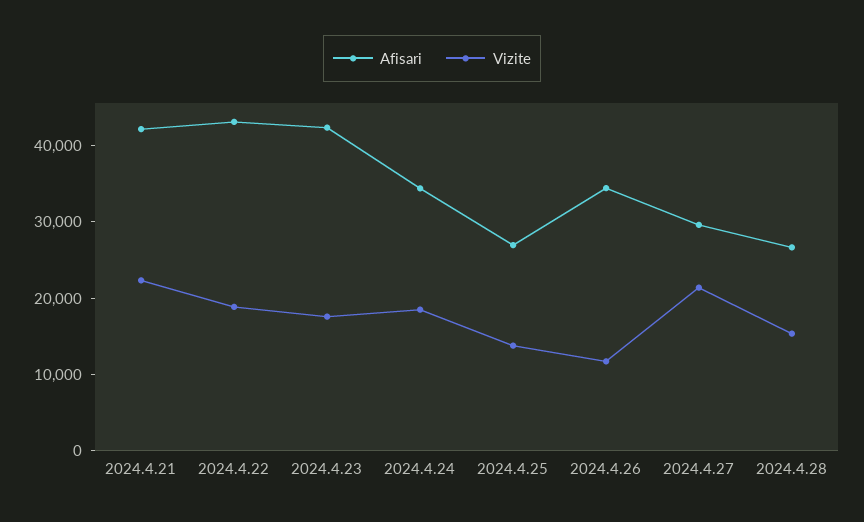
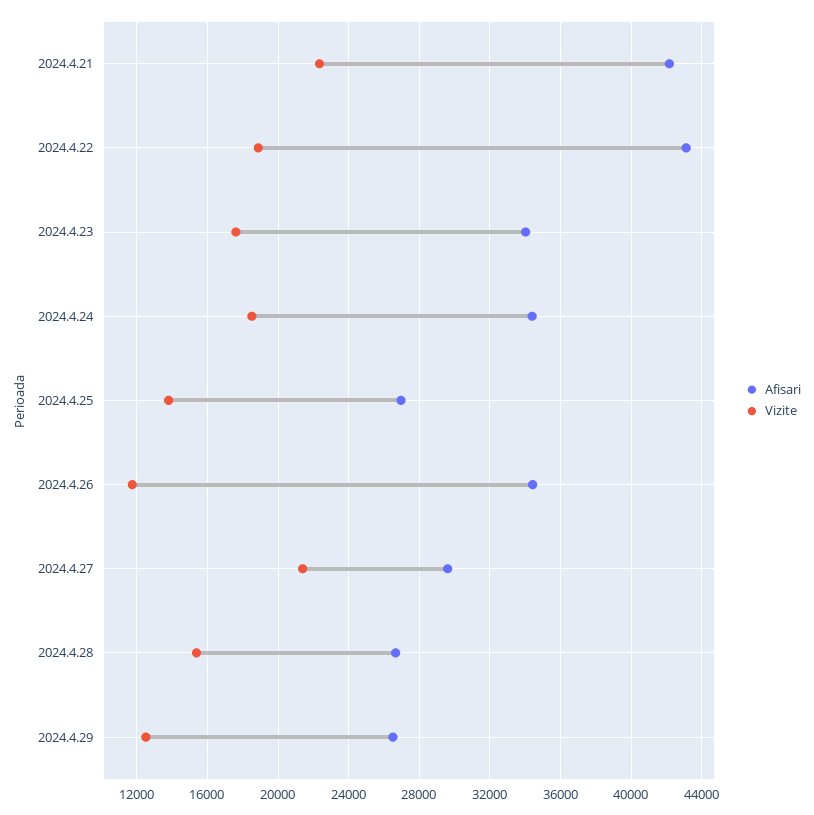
Afisari, 2024.4.23: 42000 -> 34000
Afisari, 2024.4.29: none -> 26500
Vizite, 2024.4.29: none -> 12500

